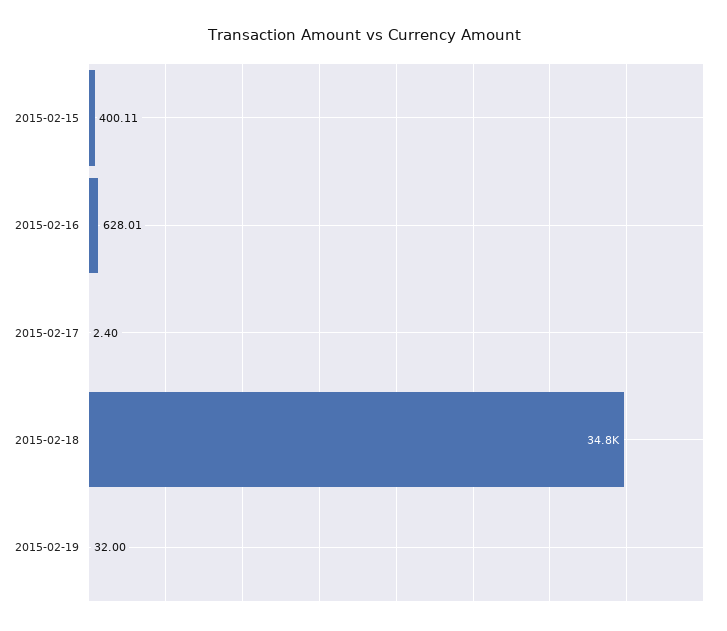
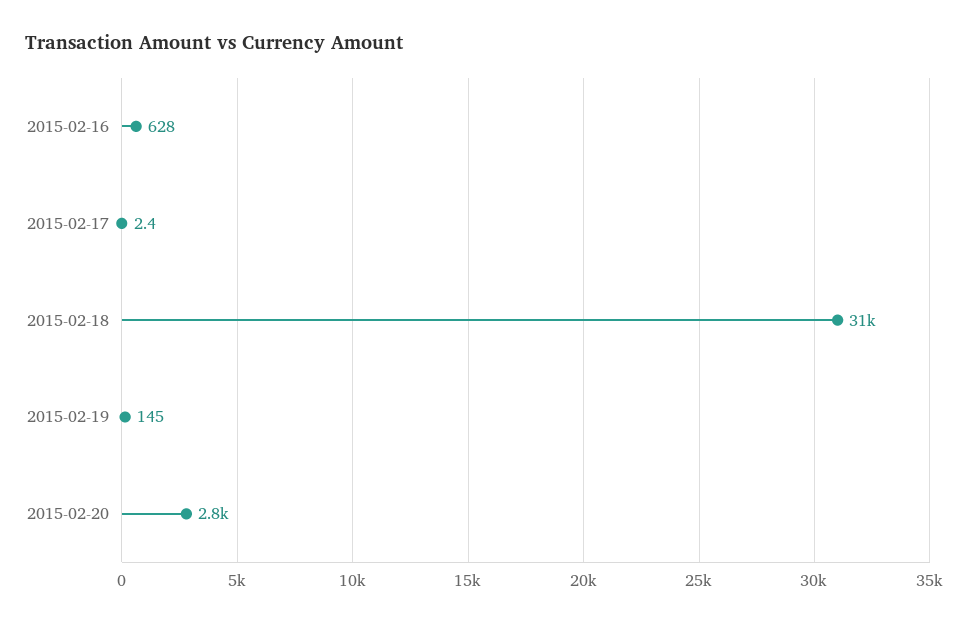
2015-02-15: 400.11 -> none
2015-02-18: 34800 -> 31000
2015-02-19: 32 -> 145
2015-02-20: none -> 2800

